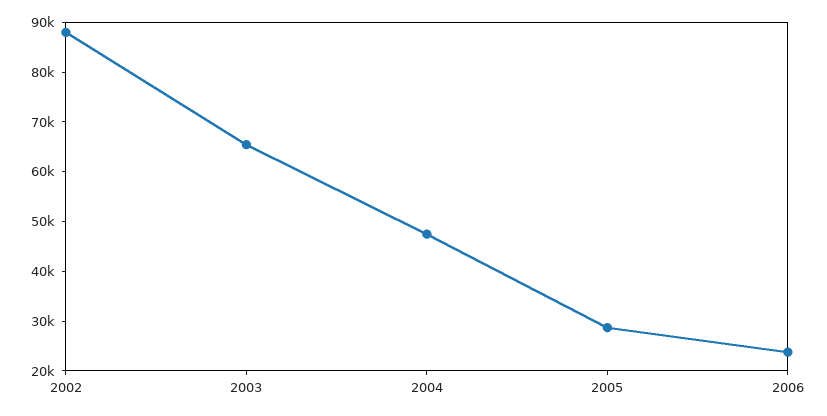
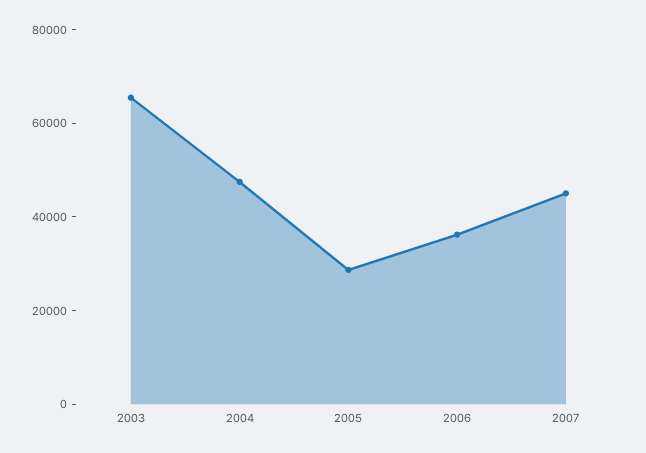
2002: 88000 -> none
2006: 24000 -> 35000
2007: none -> 45000

